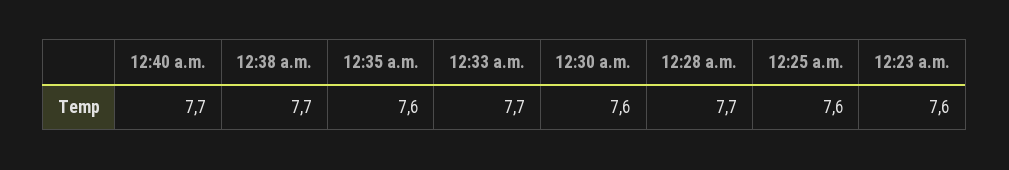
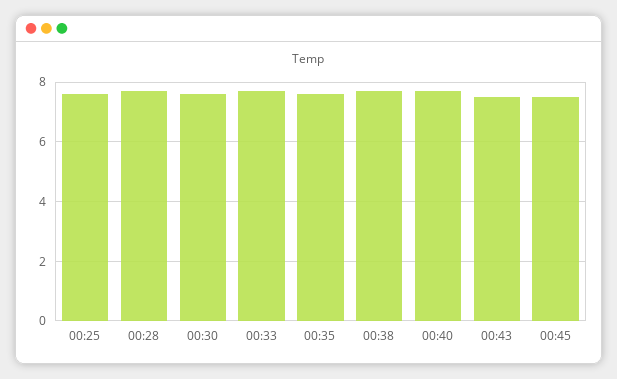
12:23 a.m.: 7.6 -> none
00:43: none -> 7.5
00:45: none -> 7.5

